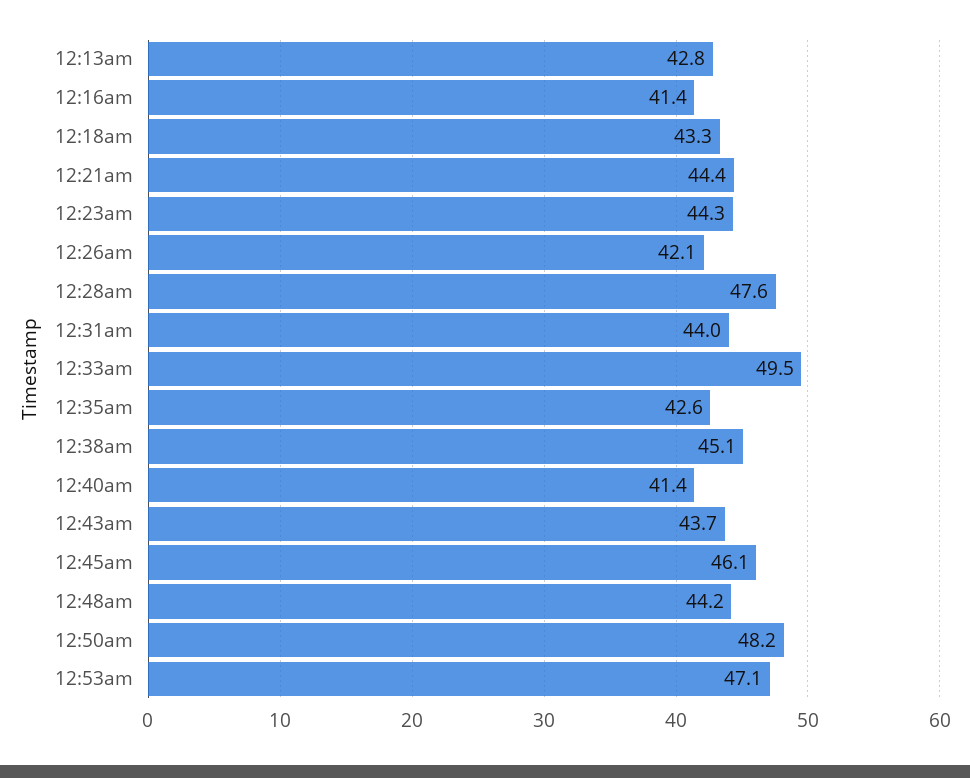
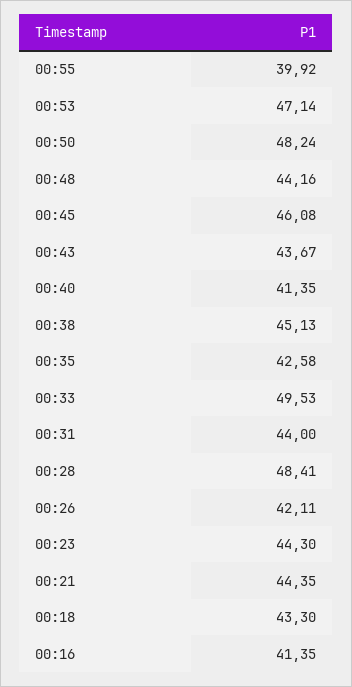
12:13am: 42.8 -> none
12:28am: 47.6 -> 48.41
00:55: none -> 39.92

